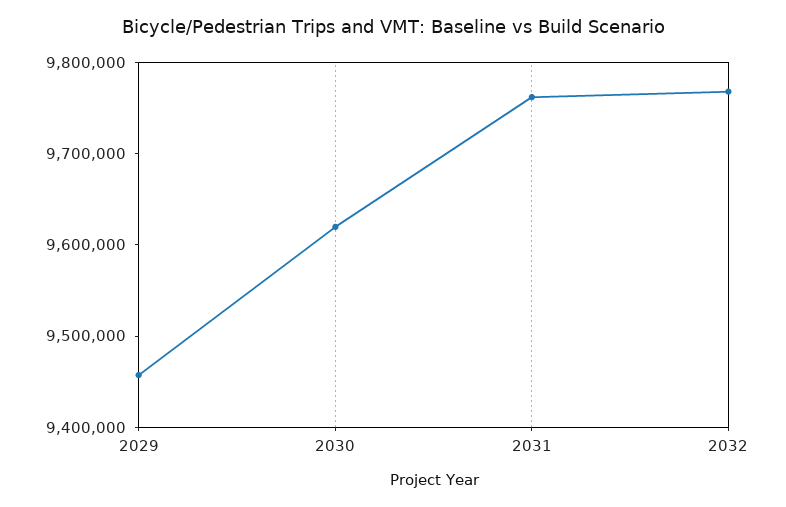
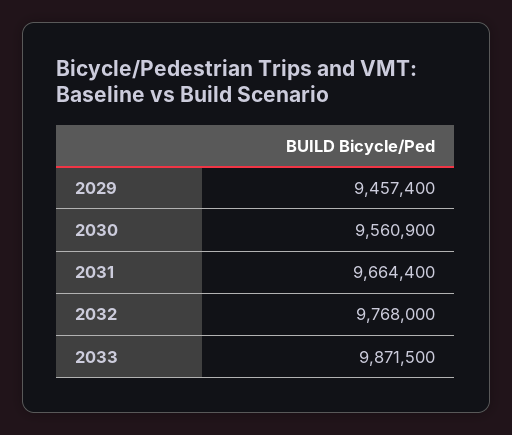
2030: 9620000 -> 9560900
2031: 9760000 -> 9664400
2033: none -> 9871500

